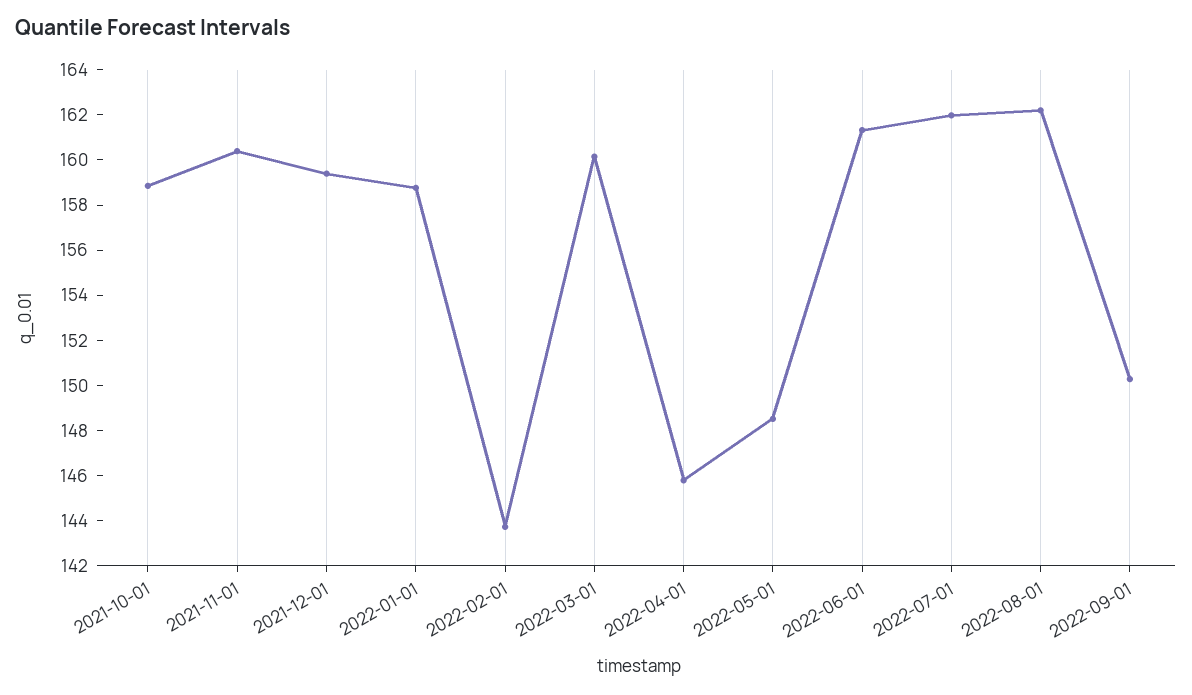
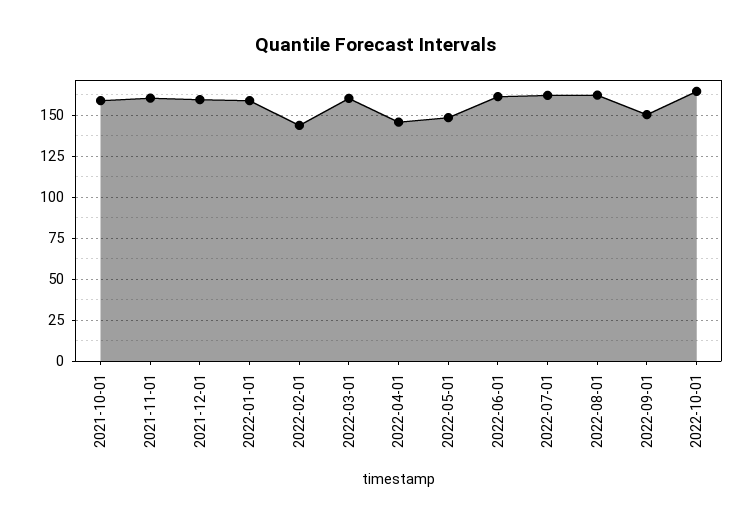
2022-10-01: none -> 165

